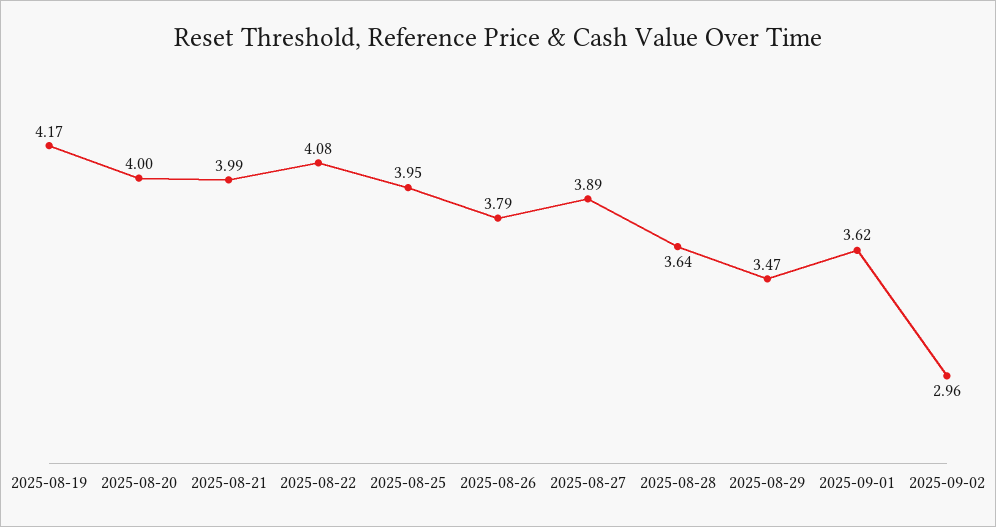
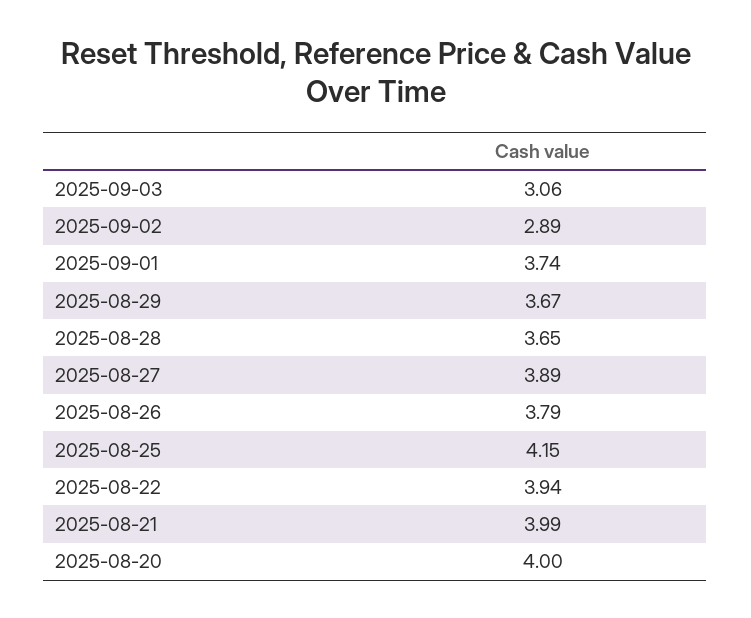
2025-08-19: 4.17 -> none
2025-08-22: 4.08 -> 3.94
2025-08-25: 3.95 -> 4.15
2025-08-28: 3.64 -> 3.65
2025-08-29: 3.47 -> 3.67
2025-09-01: 3.62 -> 3.74
2025-09-02: 2.96 -> 2.89
2025-09-03: none -> 3.06

